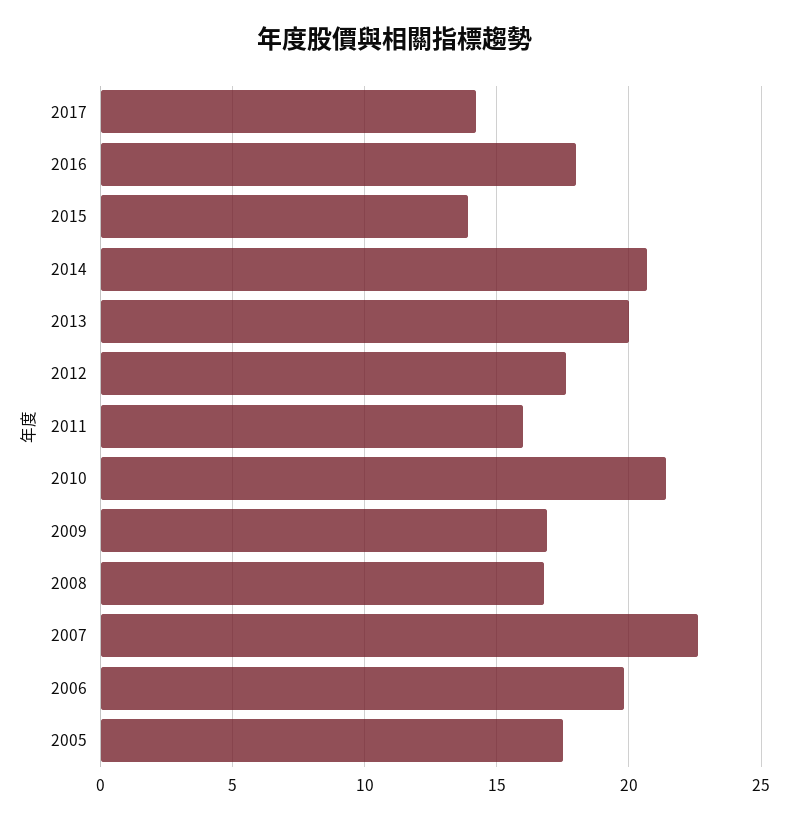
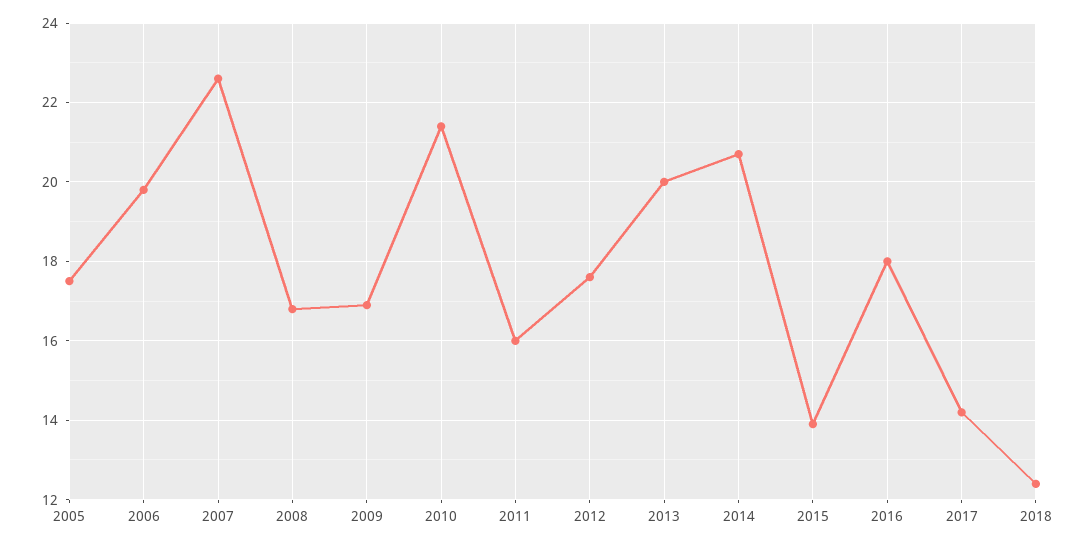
2018: none -> 12.5

